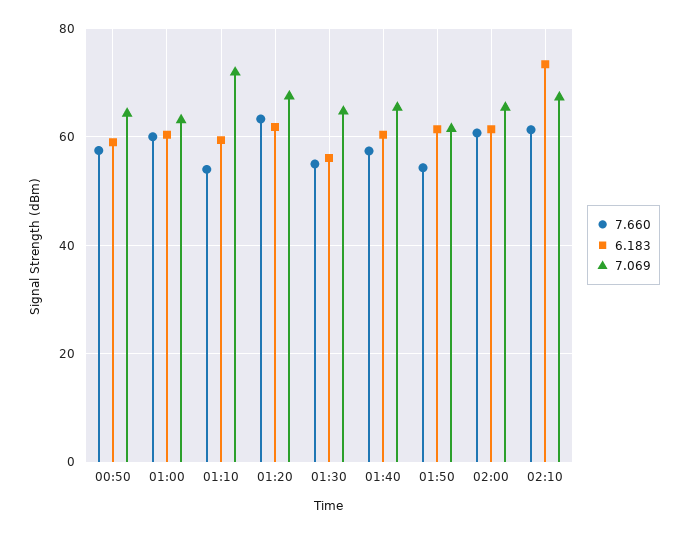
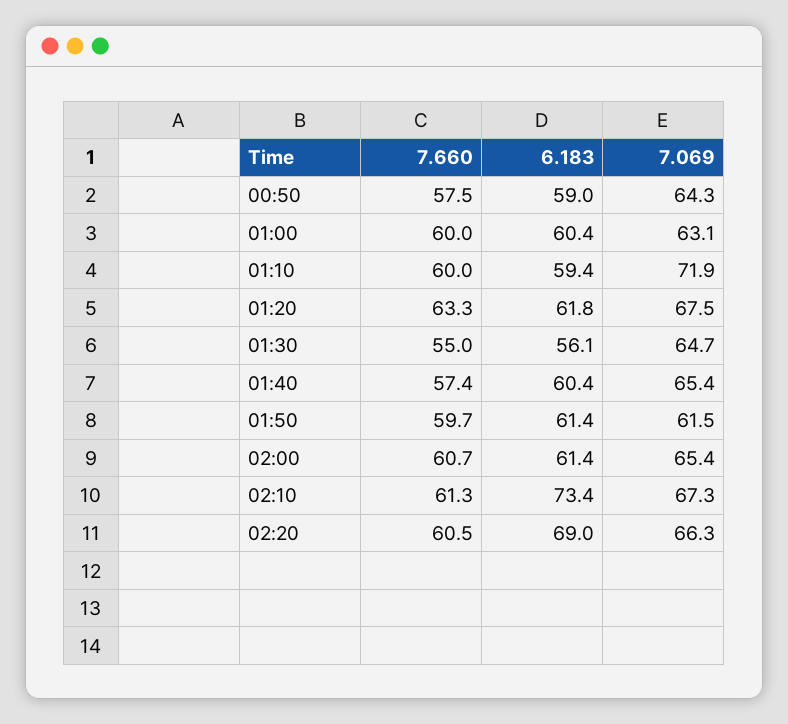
7.660, 01:10: 54 -> 60
7.660, 01:50: 54 -> 59.7
7.660, 02:20: none -> 60.5
6.183, 02:20: none -> 69
7.069, 02:20: none -> 66.3

